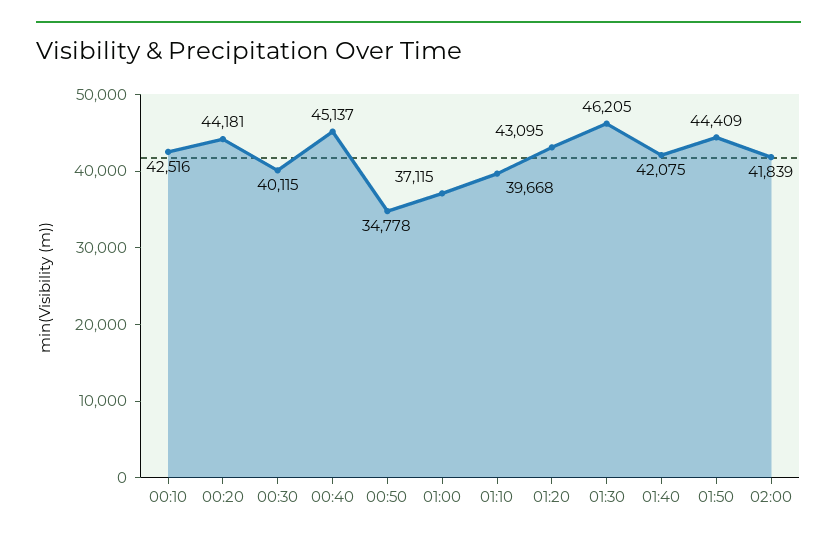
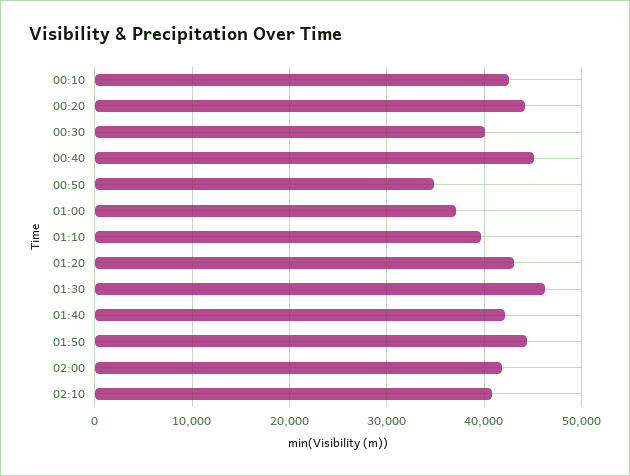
02:10: none -> 41000

